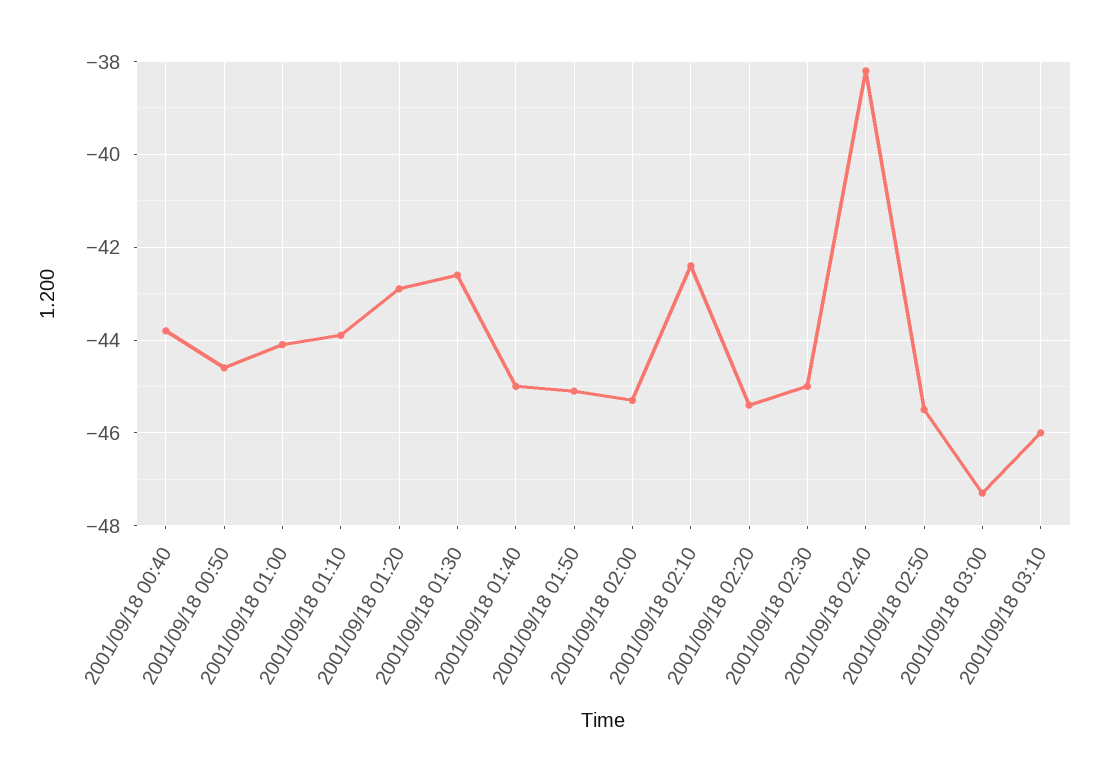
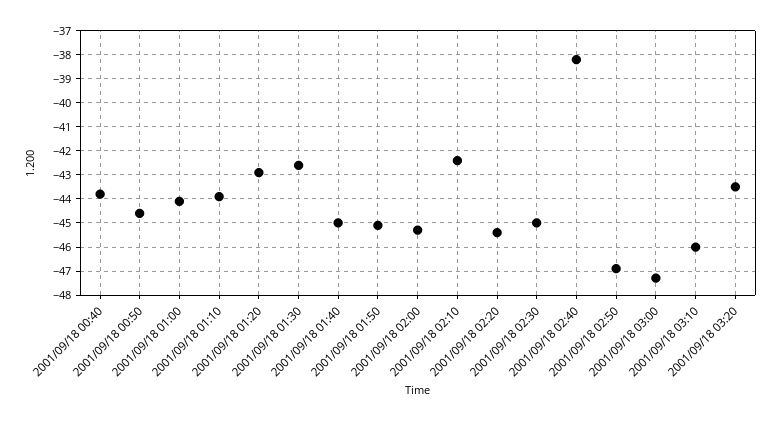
2001/09/18 02:50: -45.5 -> -47
2001/09/18 03:20: none -> -43.5

